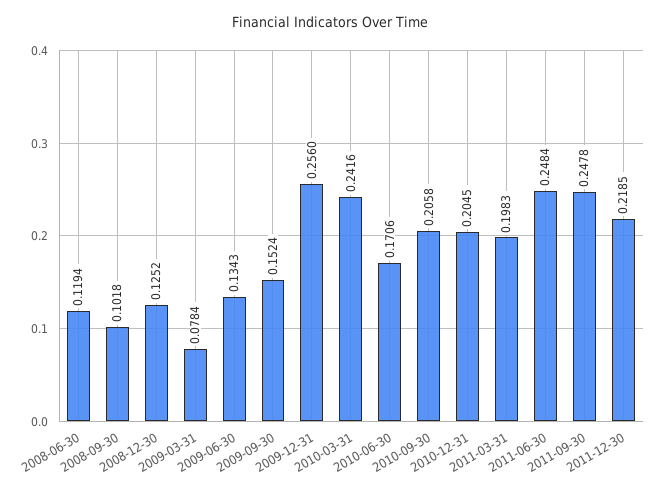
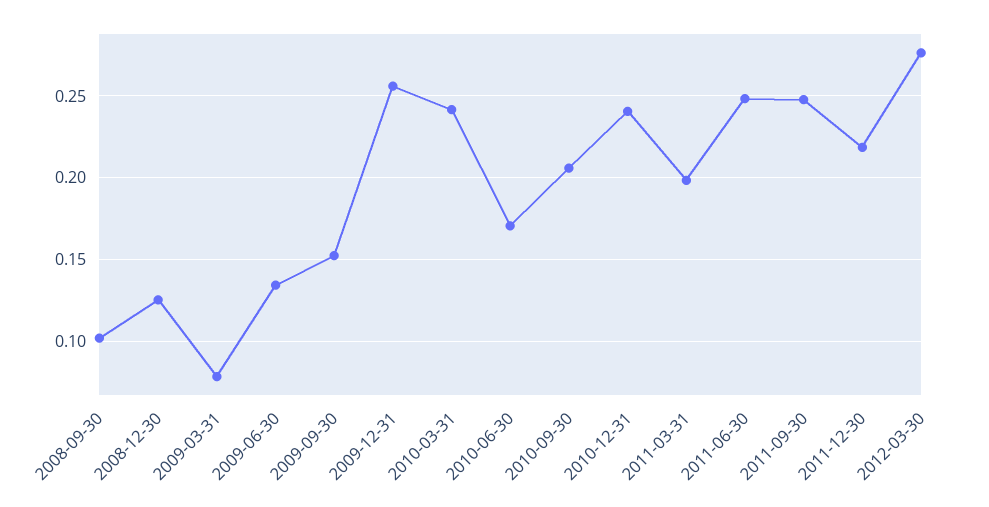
2008-06-30: 0.1194 -> none
2010-12-31: 0.2045 -> 0.24
2012-03-30: none -> 0.275

